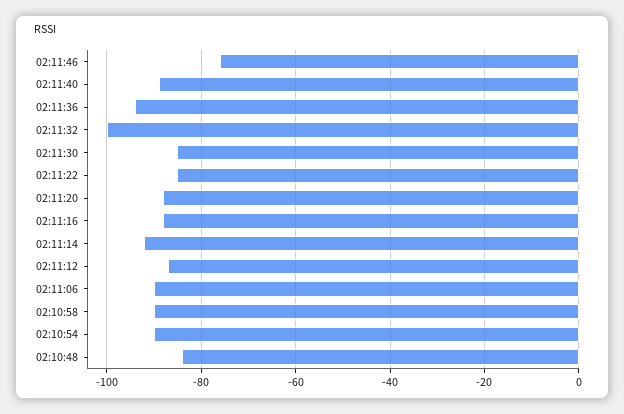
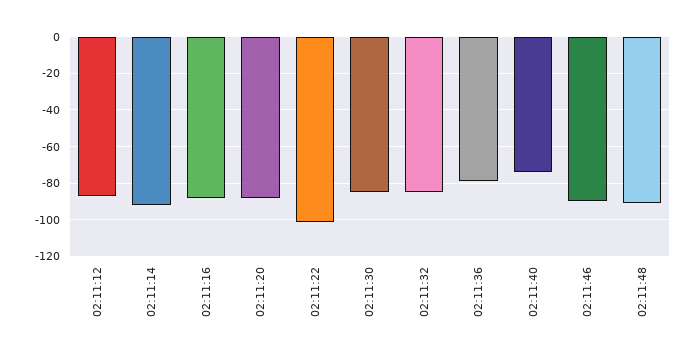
02:11:46: -75 -> -90
02:11:40: -90 -> -75
02:11:36: -95 -> -80
02:11:32: -100 -> -85
02:11:22: -85 -> -100
02:11:06: -90 -> none
02:10:58: -90 -> none
02:10:54: -90 -> none
02:10:48: -85 -> none
02:11:48: none -> -90

